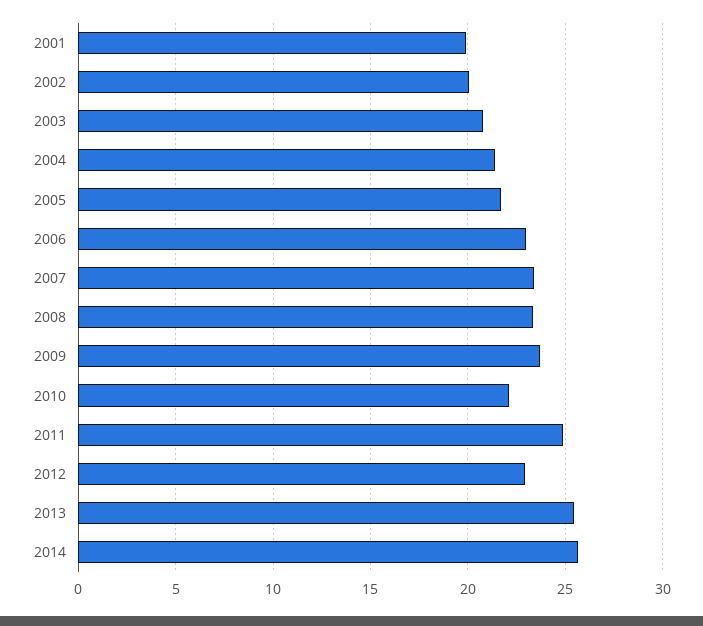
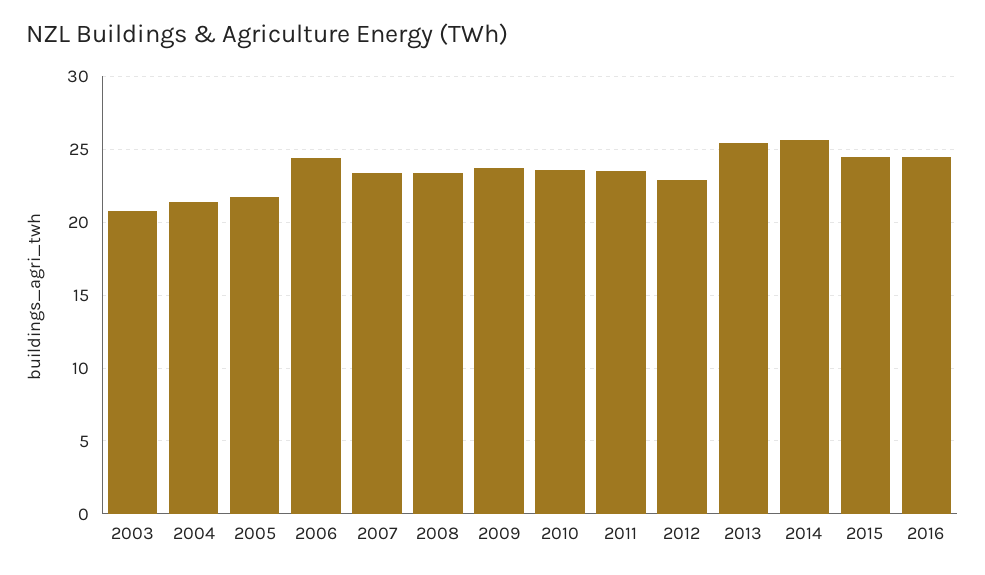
2001: 20 -> none
2002: 20 -> none
2006: 23 -> 24.5
2010: 22 -> 23.5
2011: 25 -> 23.5
2015: none -> 24.5
2016: none -> 24.5

